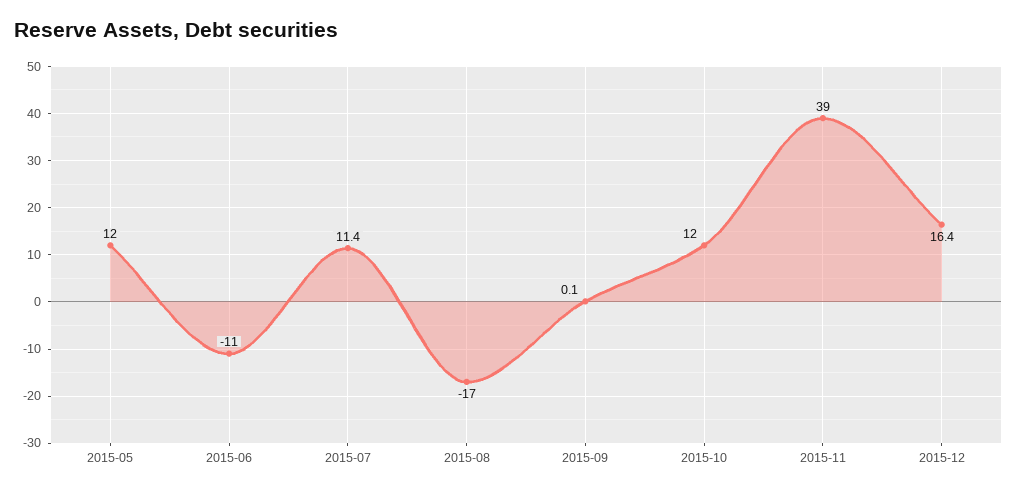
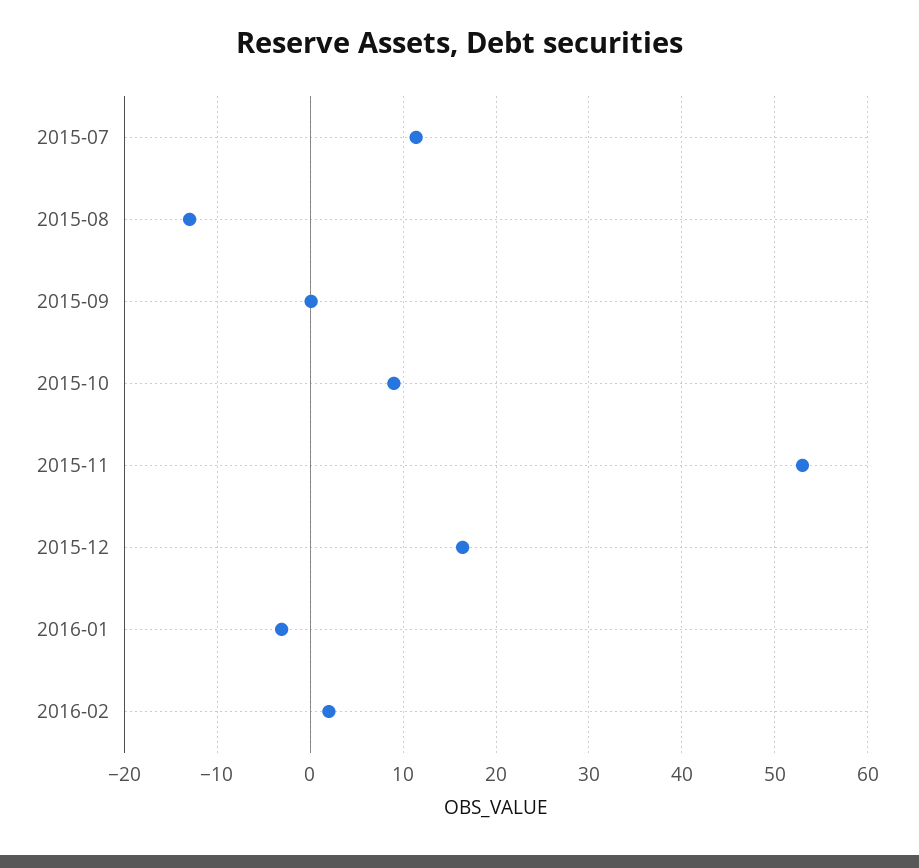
2015-05: 12 -> none
2015-06: -11 -> none
2015-08: -17 -> -13
2015-10: 12 -> 9
2015-11: 39 -> 53
2016-01: none -> -3
2016-02: none -> 2

